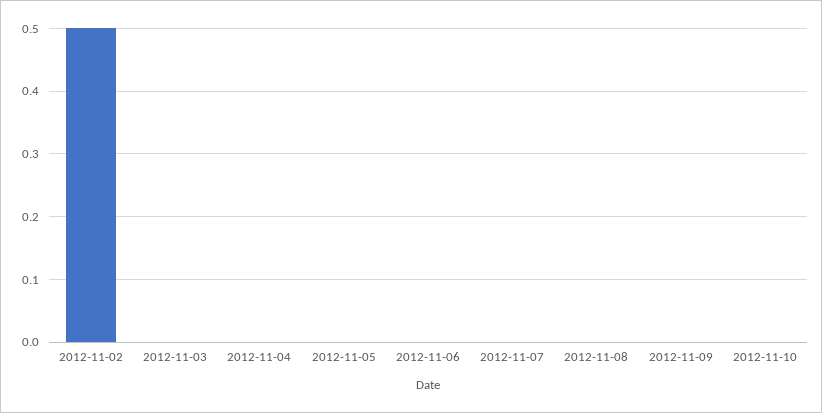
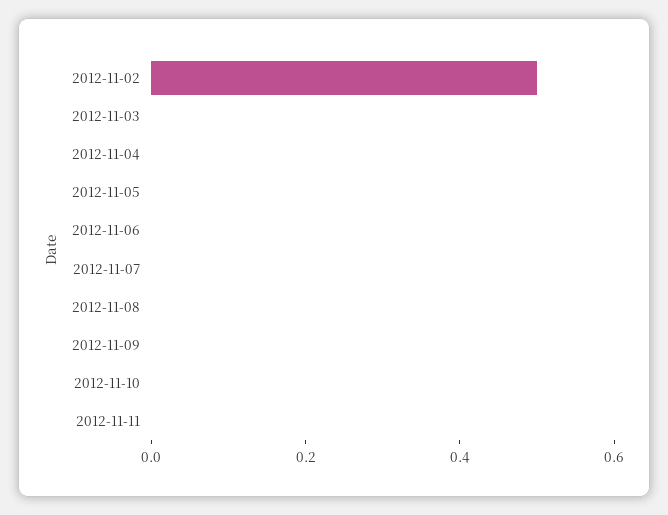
2012-11-11: none -> 0

